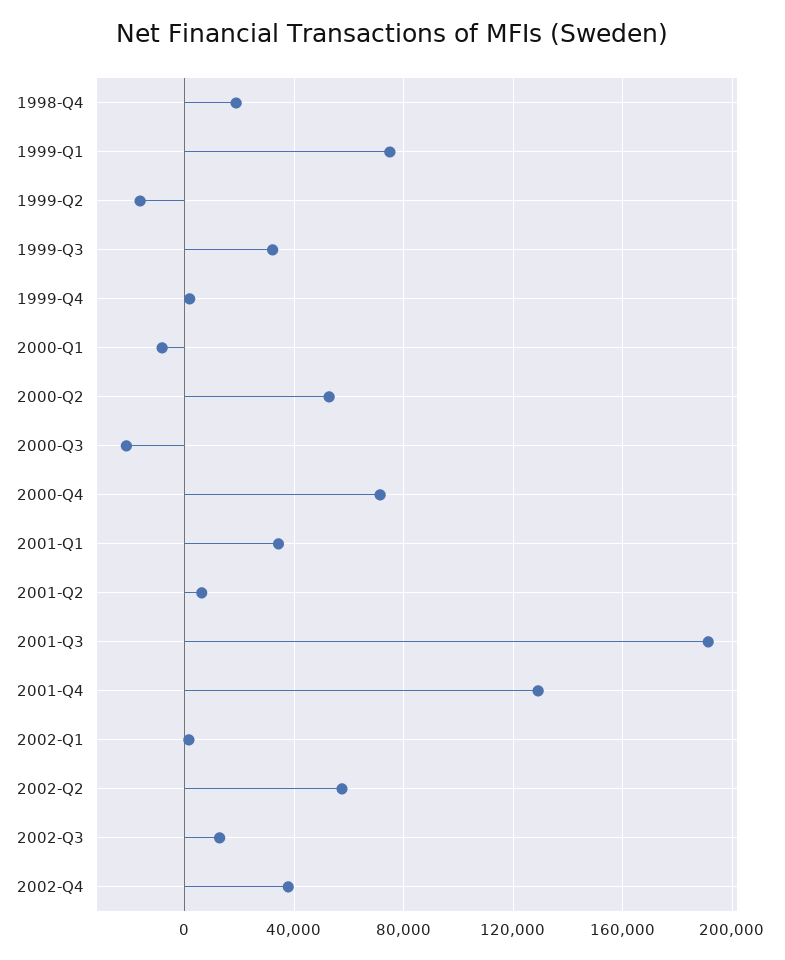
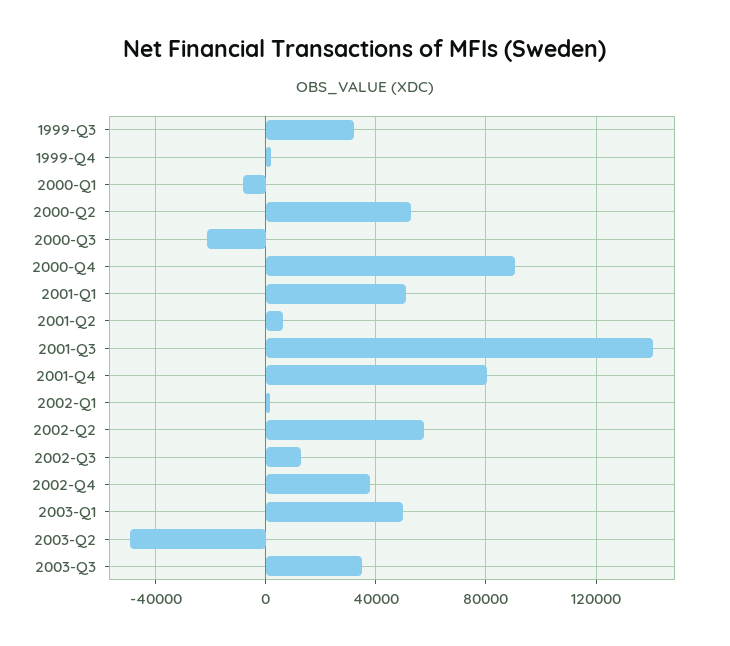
1998-Q4: 20000 -> none
1999-Q1: 75000 -> none
1999-Q2: -15000 -> none
2000-Q4: 70000 -> 90000
2001-Q1: 35000 -> 50000
2001-Q3: 190000 -> 140000
2001-Q4: 130000 -> 80000
2003-Q1: none -> 50000
2003-Q2: none -> -50000
2003-Q3: none -> 35000

